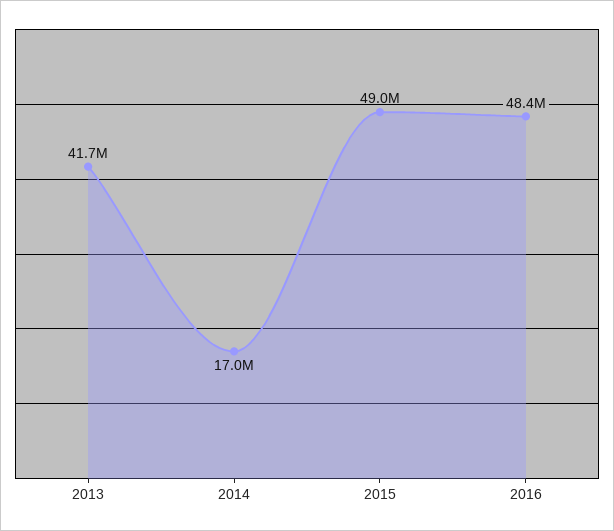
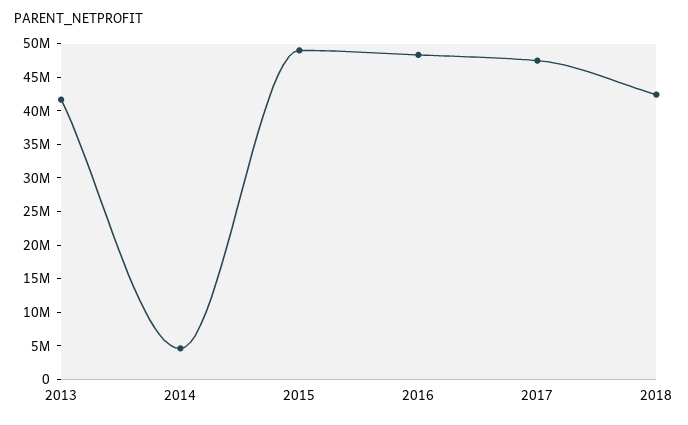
2014: 17000000 -> 5000000
2017: none -> 47500000
2018: none -> 42500000

